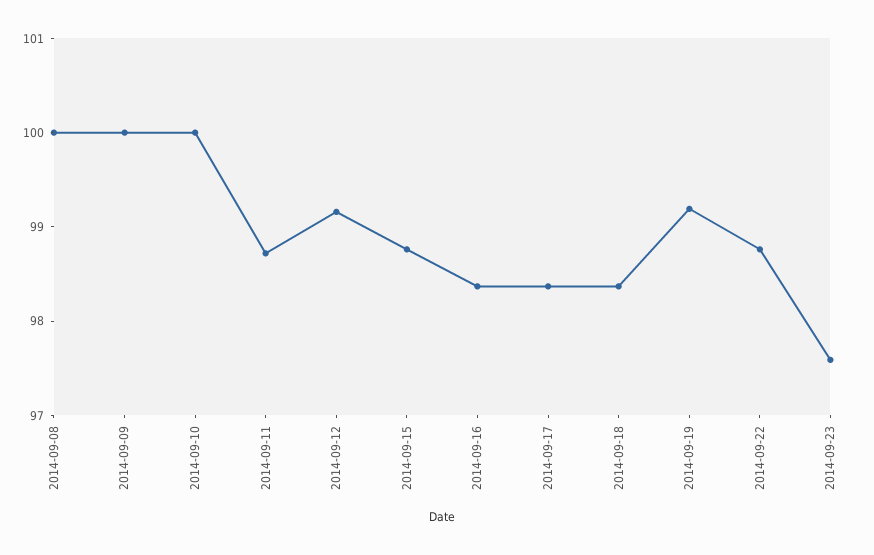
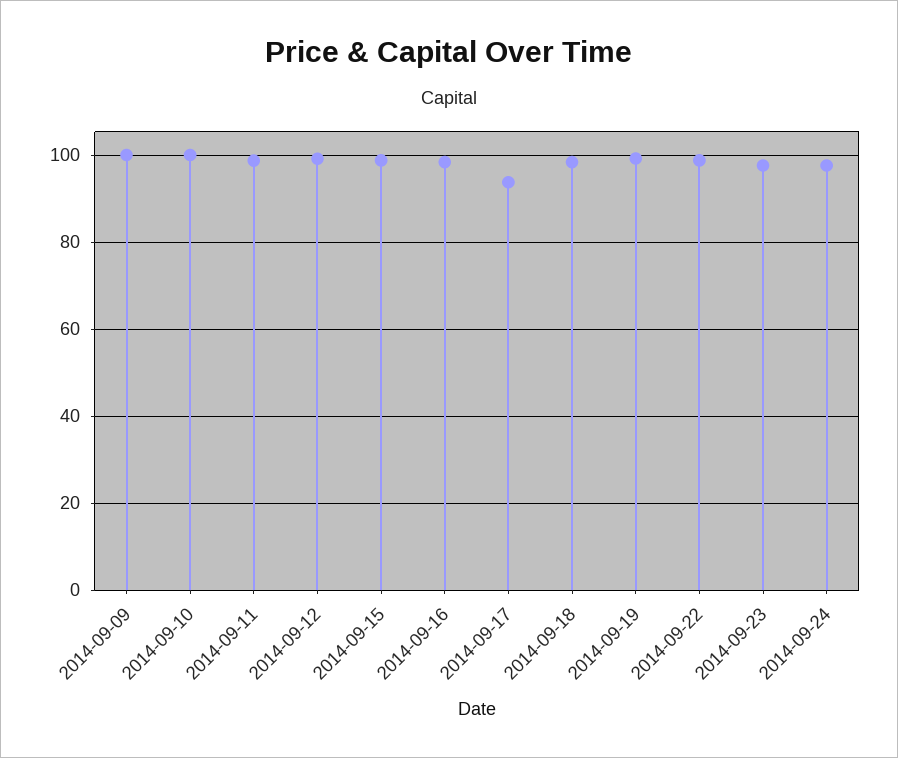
2014-09-08: 100 -> none
2014-09-17: 98.4 -> 94
2014-09-24: none -> 98

